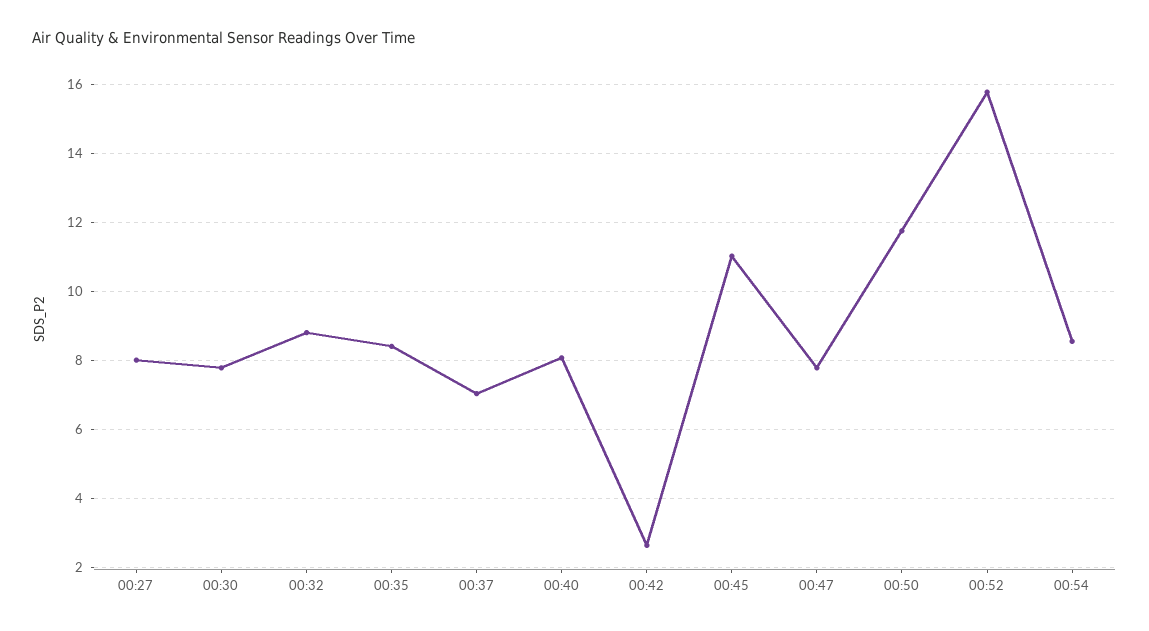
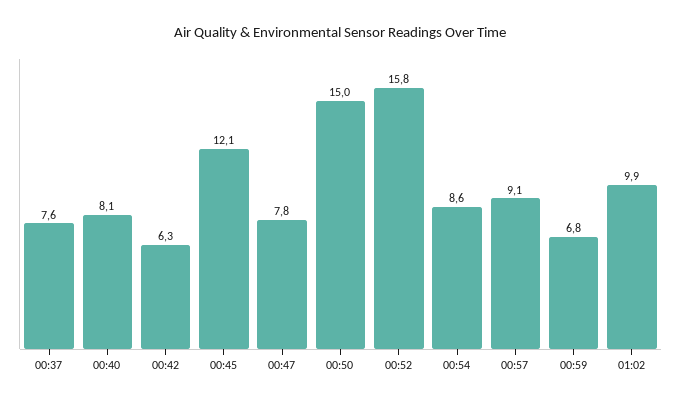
00:27: 8 -> none
00:30: 7.8 -> none
00:32: 8.8 -> none
00:35: 8.4 -> none
00:37: 7 -> 7.6
00:42: 2.6 -> 6.3
00:45: 11 -> 12.1
00:50: 11.8 -> 15
00:57: none -> 9.1
00:59: none -> 6.8
01:02: none -> 9.9

